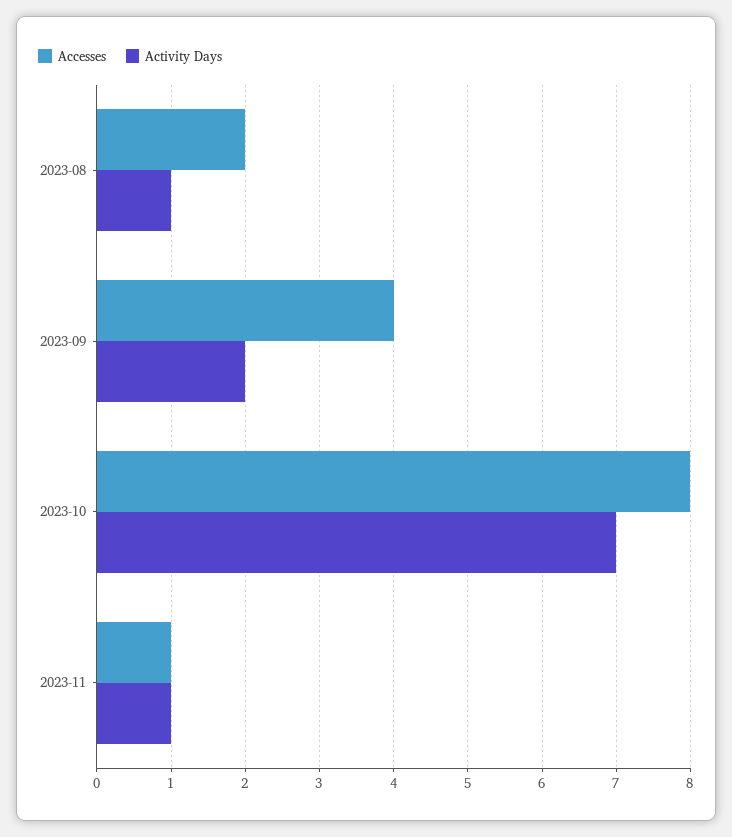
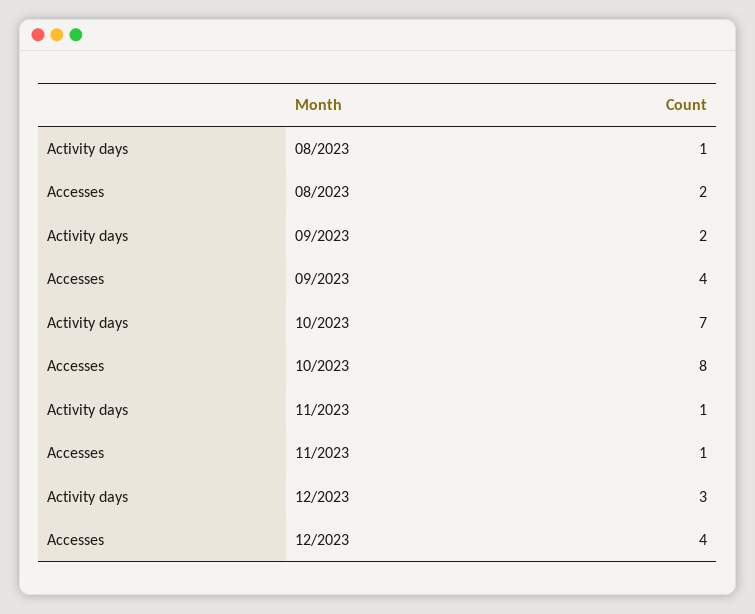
Activity Days, 12/2023: none -> 3
Accesses, 12/2023: none -> 4

